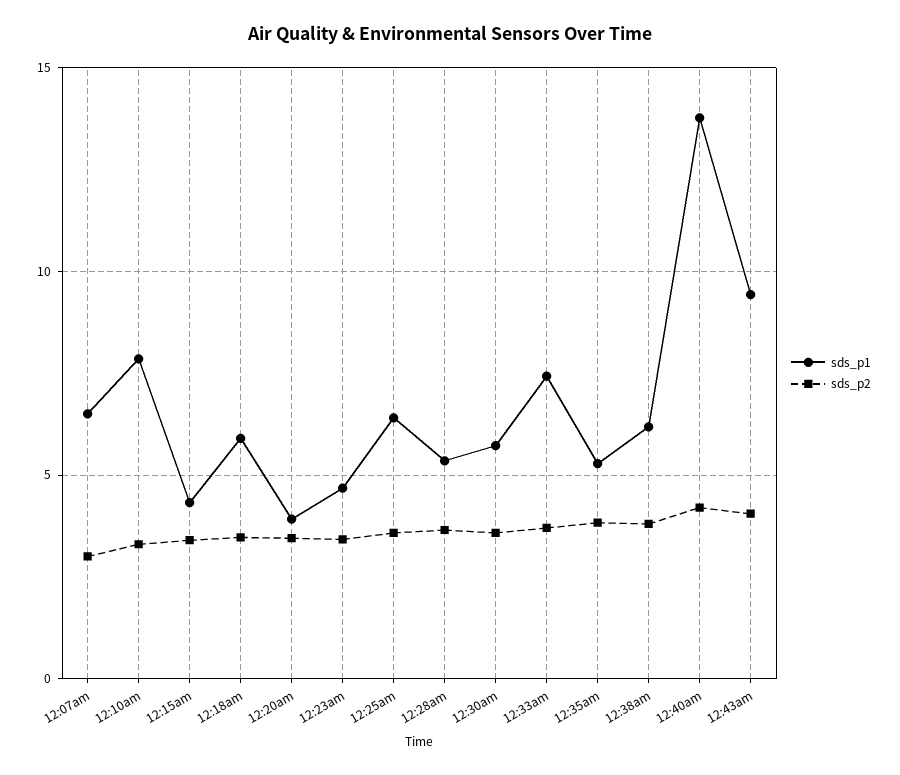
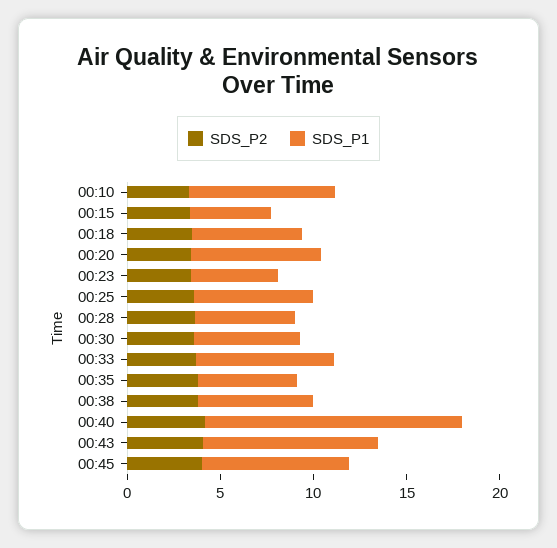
sds_p1, 12:07am: 6.5 -> none
sds_p2, 12:07am: 3 -> none
sds_p1, 12:20am: 4 -> 7
sds_p2, 00:45: none -> 4
sds_p1, 00:45: none -> 8

